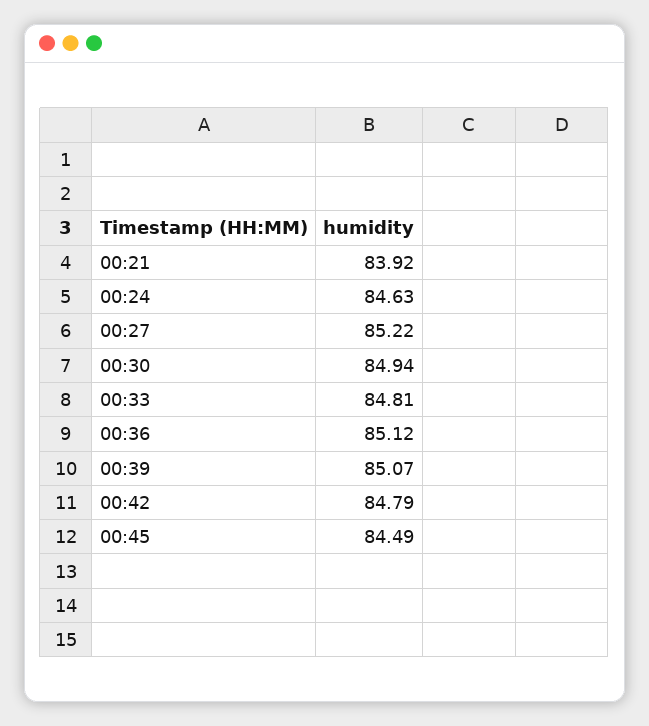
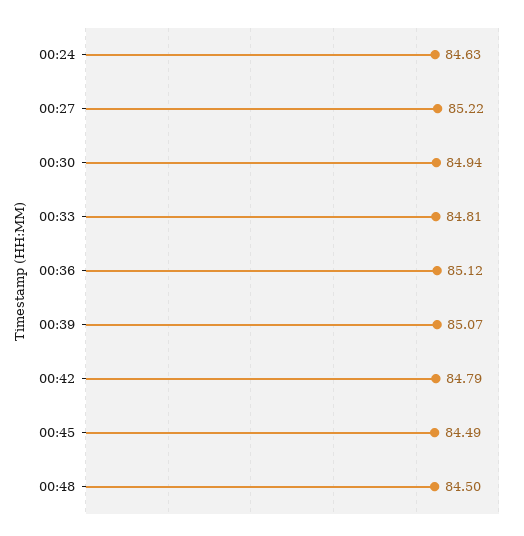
00:21: 83.92 -> none
00:48: none -> 84.5

